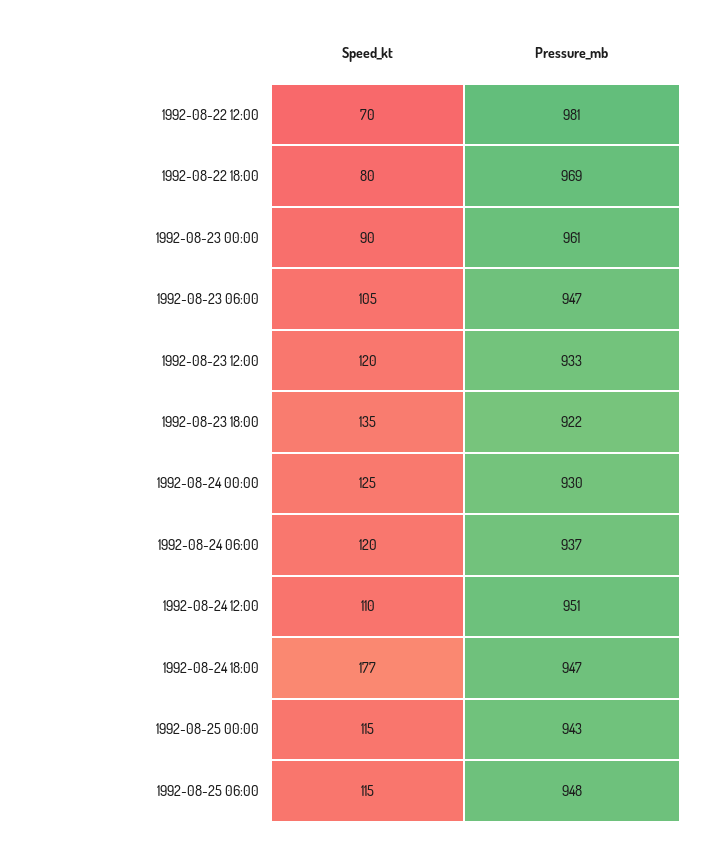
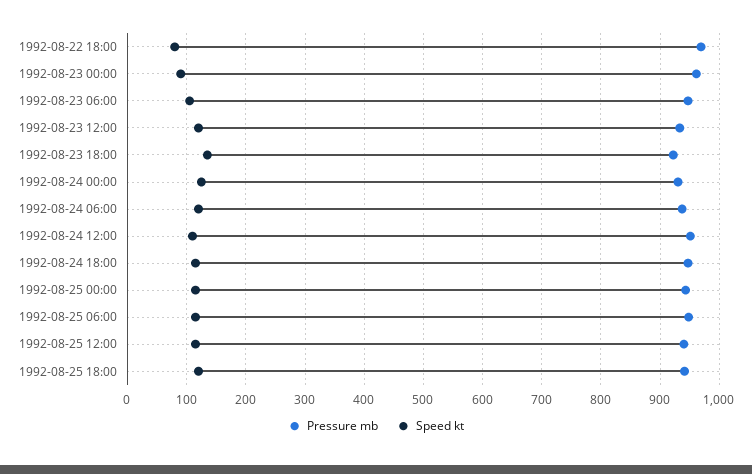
Speed_kt, 1992-08-22 12:00: 70 -> none
Pressure_mb, 1992-08-22 12:00: 981 -> none
Speed_kt, 1992-08-24 18:00: 177 -> 120
Pressure_mb, 1992-08-25 12:00: none -> 940
Speed_kt, 1992-08-25 12:00: none -> 120
Pressure_mb, 1992-08-25 18:00: none -> 940
Speed_kt, 1992-08-25 18:00: none -> 120

